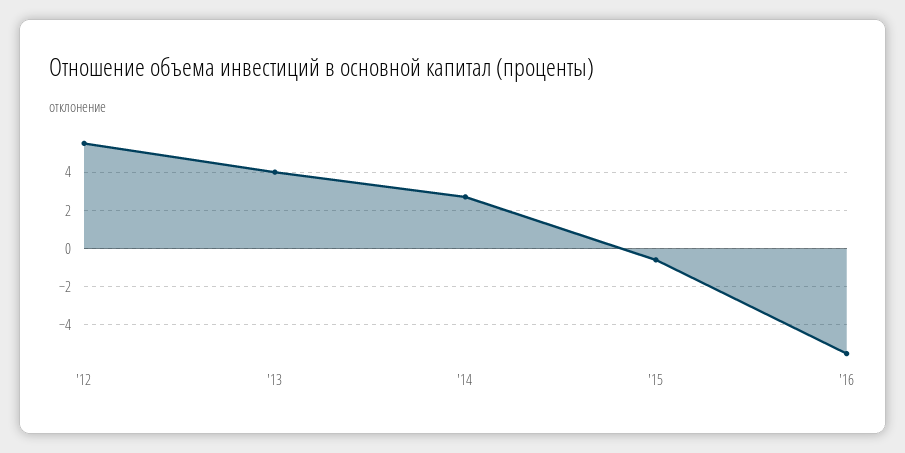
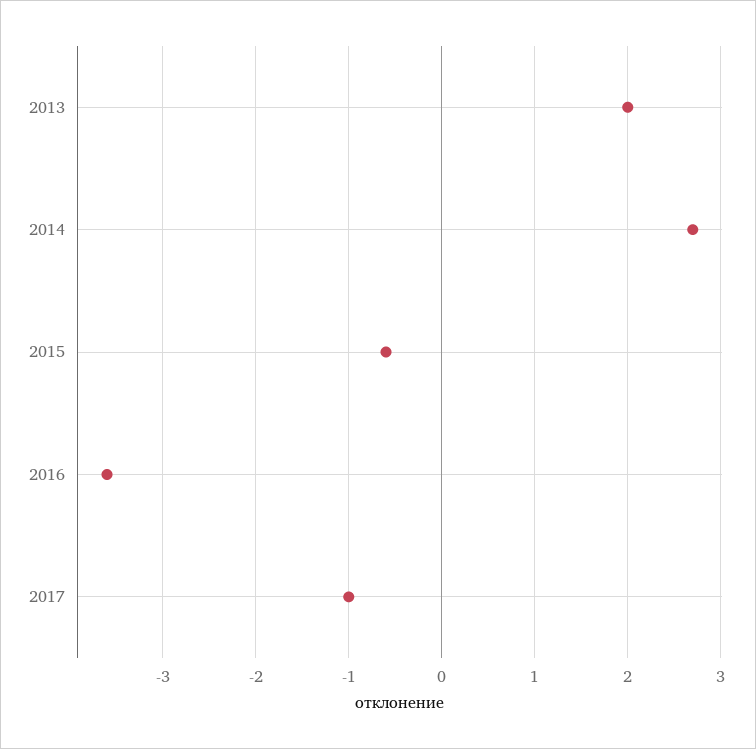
'12: 5.5 -> none
'13: 4 -> 2
'16: -5.5 -> -3.6
2017: none -> -1

